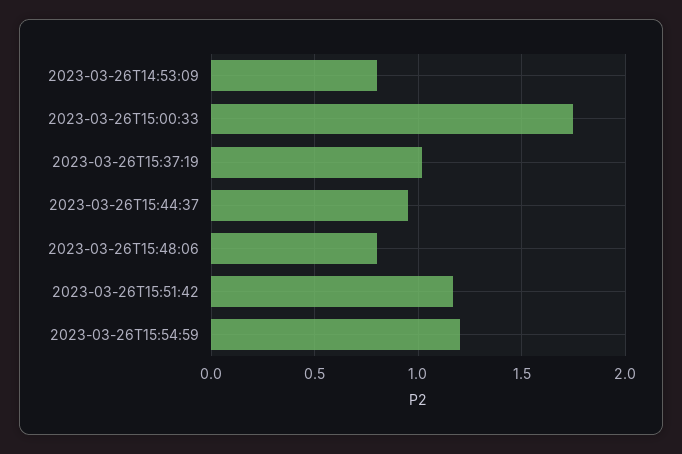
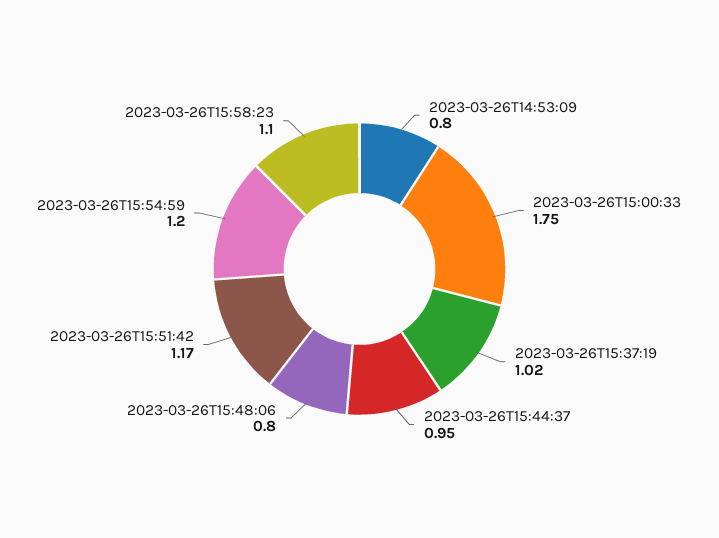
2023-03-26T15:58:23: none -> 1.1

